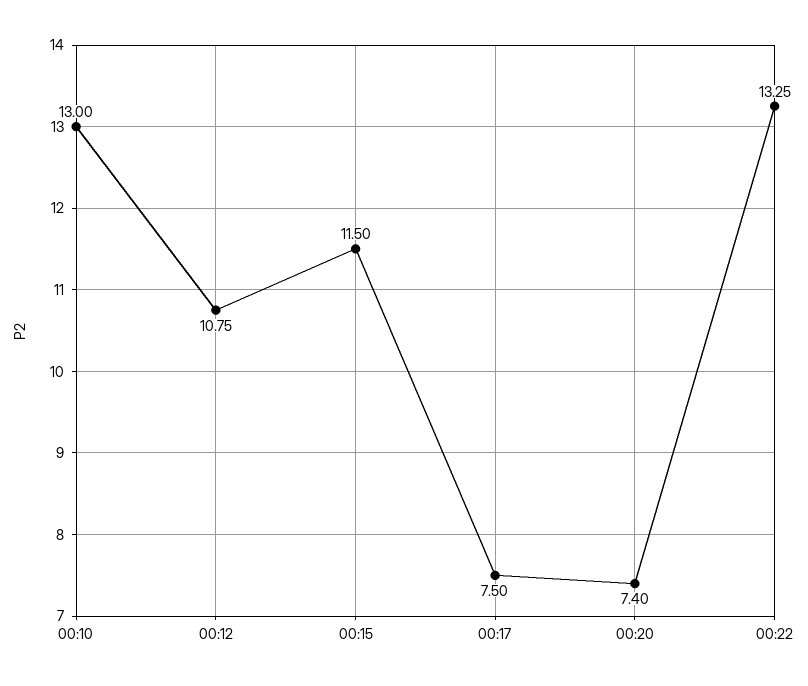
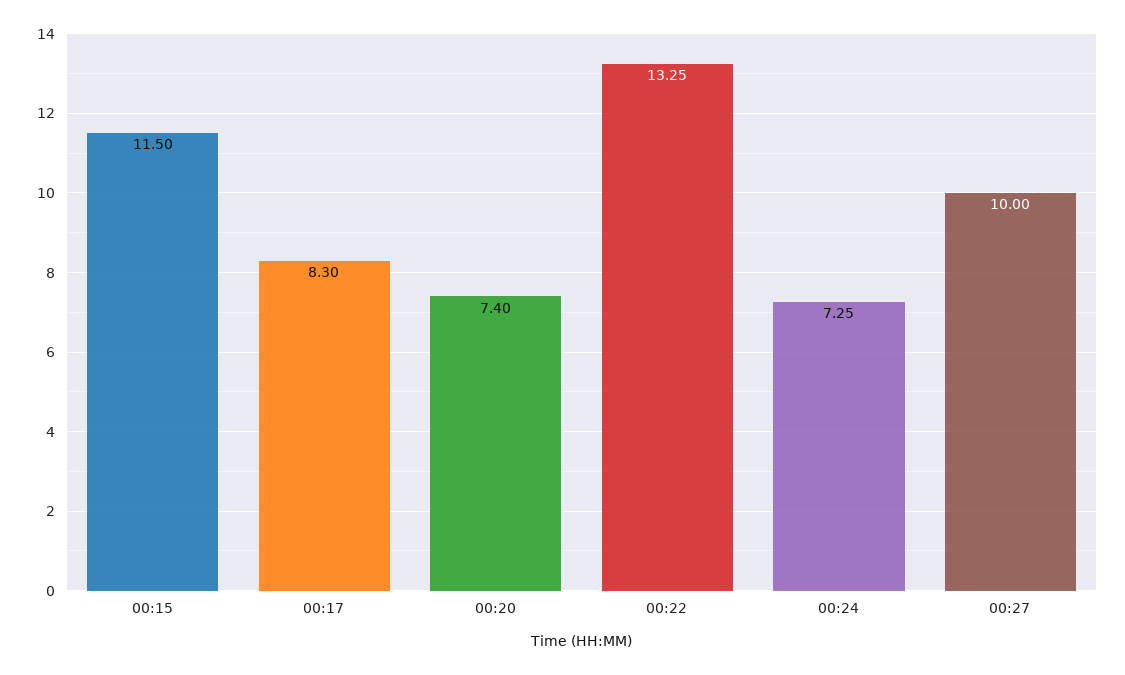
00:10: 13 -> none
00:12: 10.75 -> none
00:17: 7.5 -> 8.3
00:24: none -> 7.25
00:27: none -> 10

